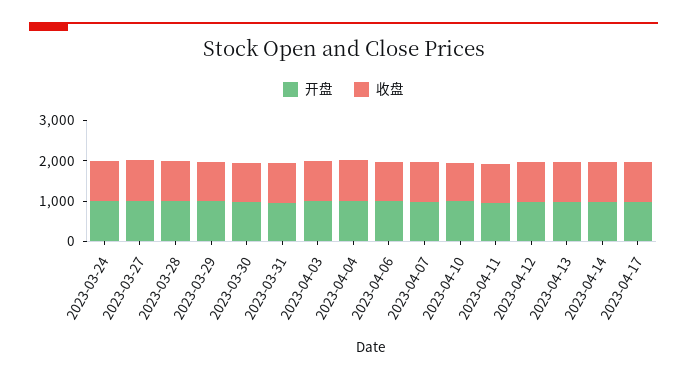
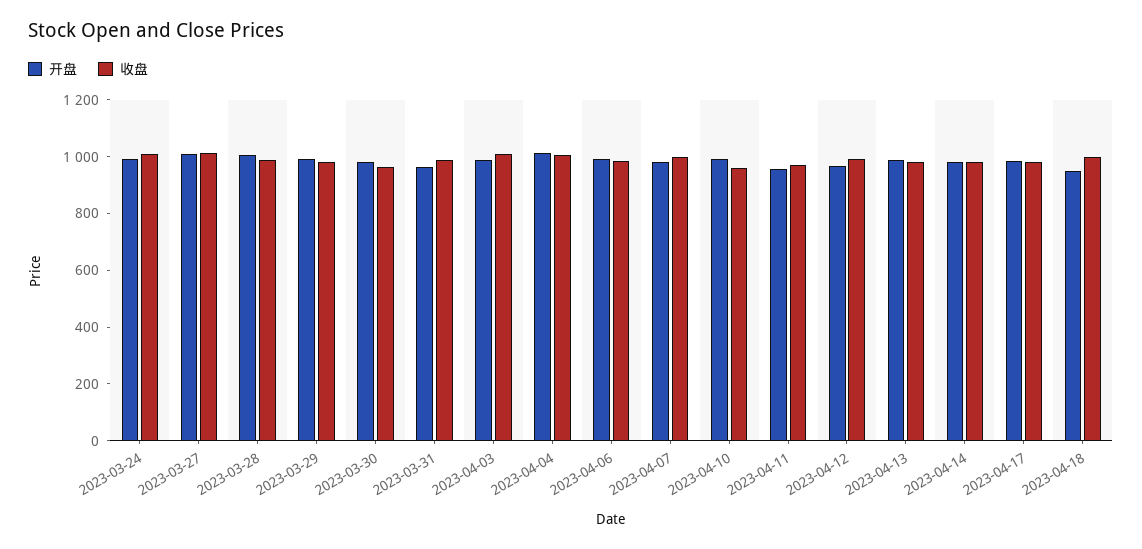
开盘, 2023-04-18: none -> 950
收盘, 2023-04-18: none -> 1000

